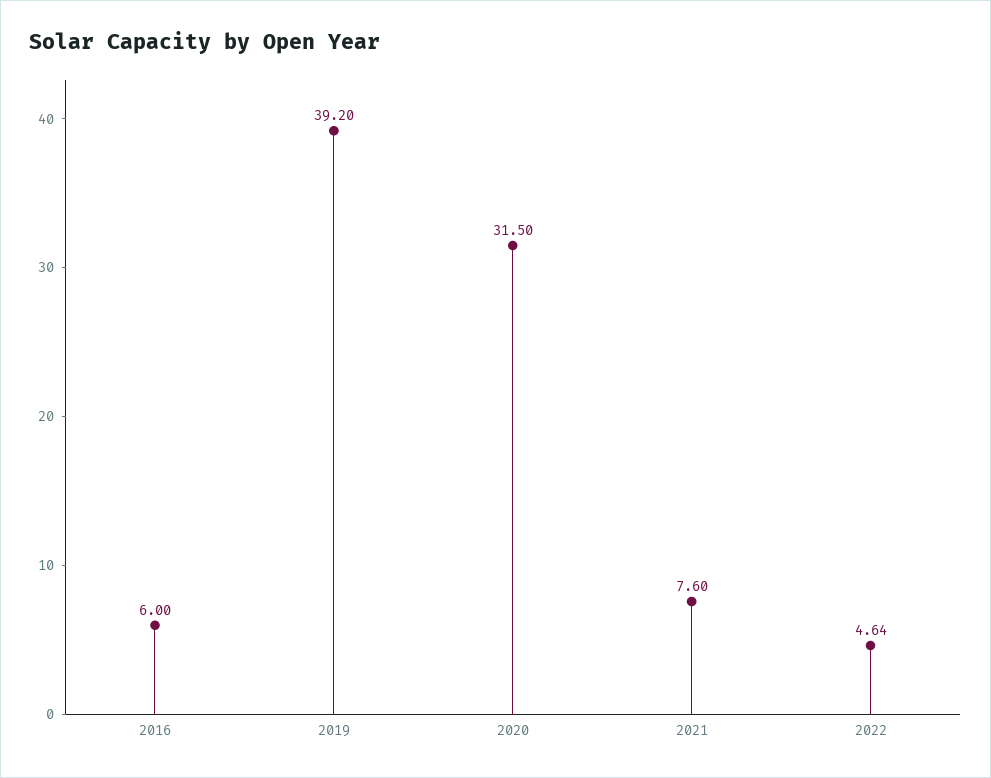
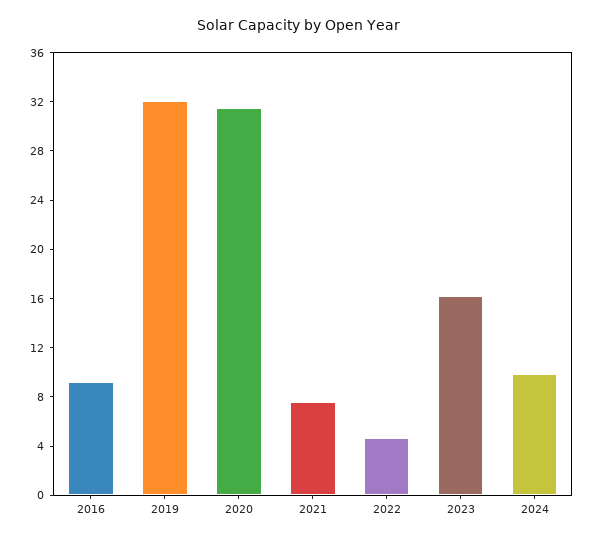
2016: 6 -> 9
2019: 39.2 -> 32
2023: none -> 16
2024: none -> 10

